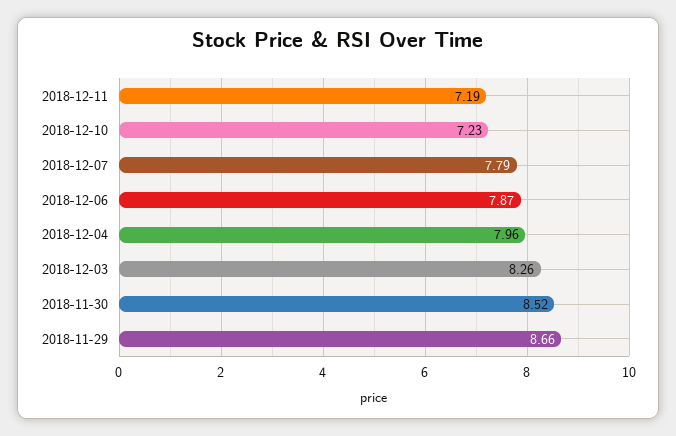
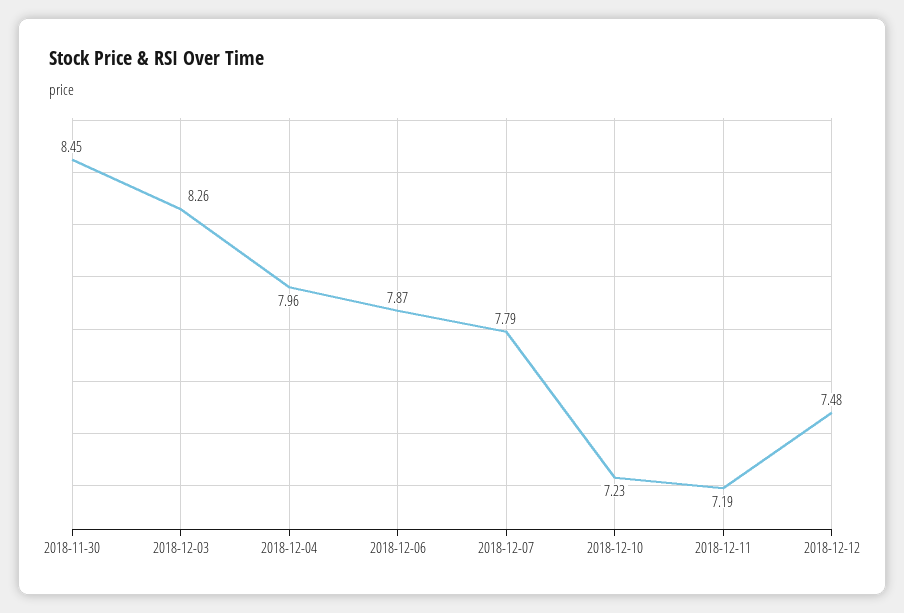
2018-11-30: 8.52 -> 8.45
2018-11-29: 8.66 -> none
2018-12-12: none -> 7.48

